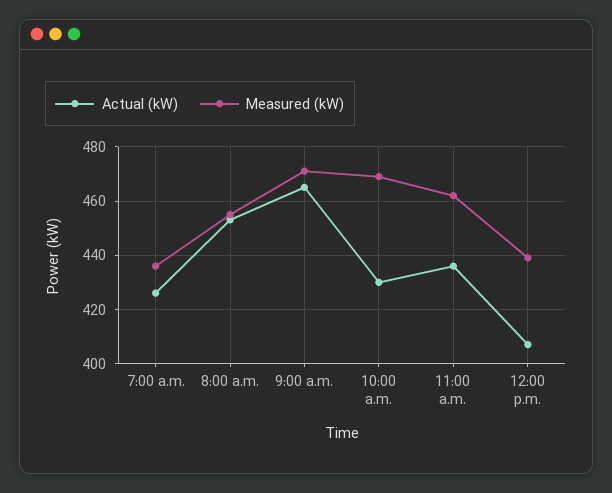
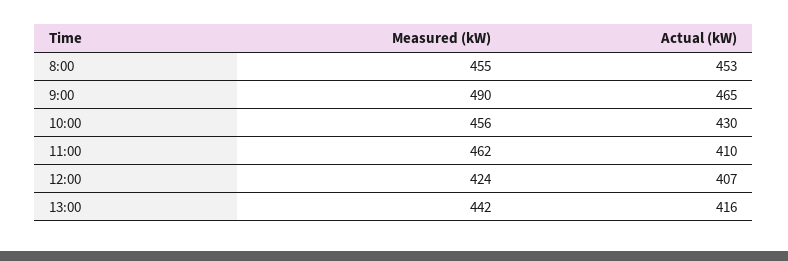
Actual (kW), 7:00 a.m.: 425 -> none
Measured (kW), 7:00 a.m.: 435 -> none
Measured (kW), 9:00 a.m.: 470 -> 490
Measured (kW), 10:00 a.m.: 470 -> 456
Actual (kW), 11:00 a.m.: 435 -> 410
Measured (kW), 12:00 p.m.: 440 -> 424
Measured (kW), 13:00: none -> 442
Actual (kW), 13:00: none -> 416

